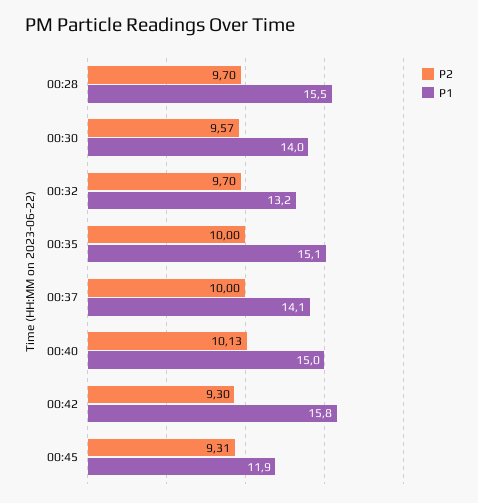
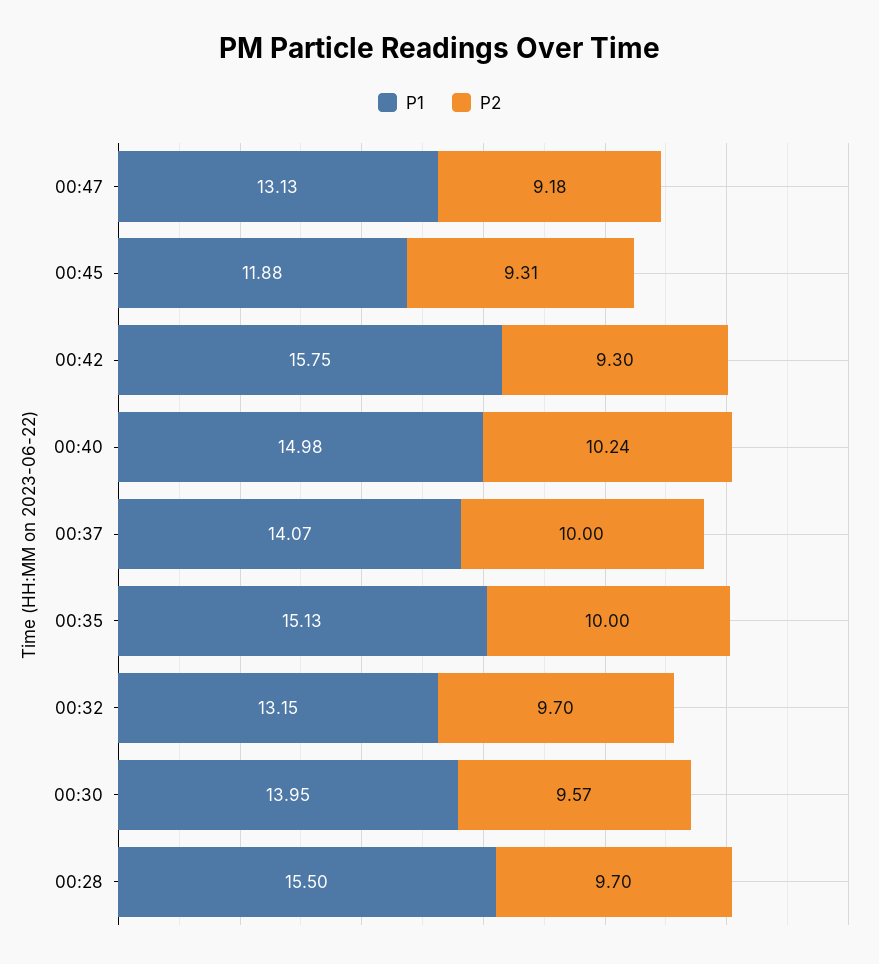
P2, 00:40: 10.13 -> 10.24
P1, 00:47: none -> 13.13
P2, 00:47: none -> 9.18

